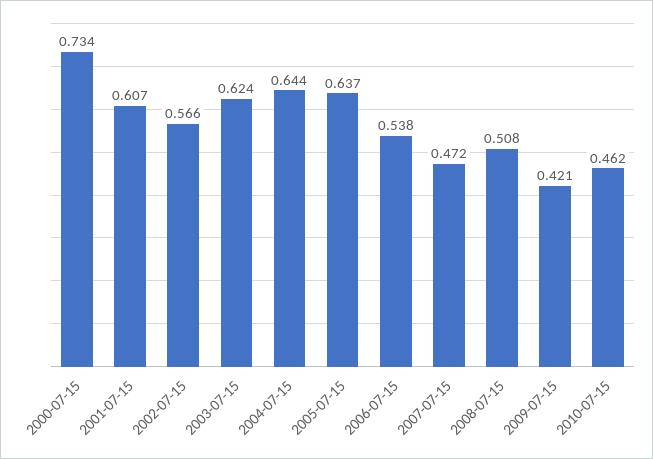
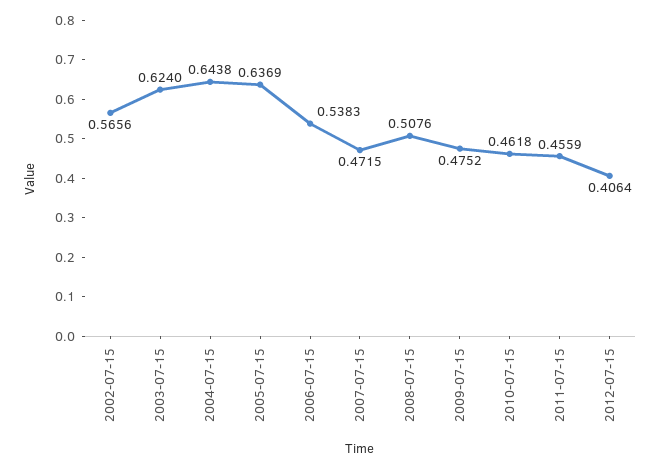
2000-07-15: 0.734 -> none
2001-07-15: 0.607 -> none
2009-07-15: 0.421 -> 0.4752
2011-07-15: none -> 0.4559
2012-07-15: none -> 0.4064

